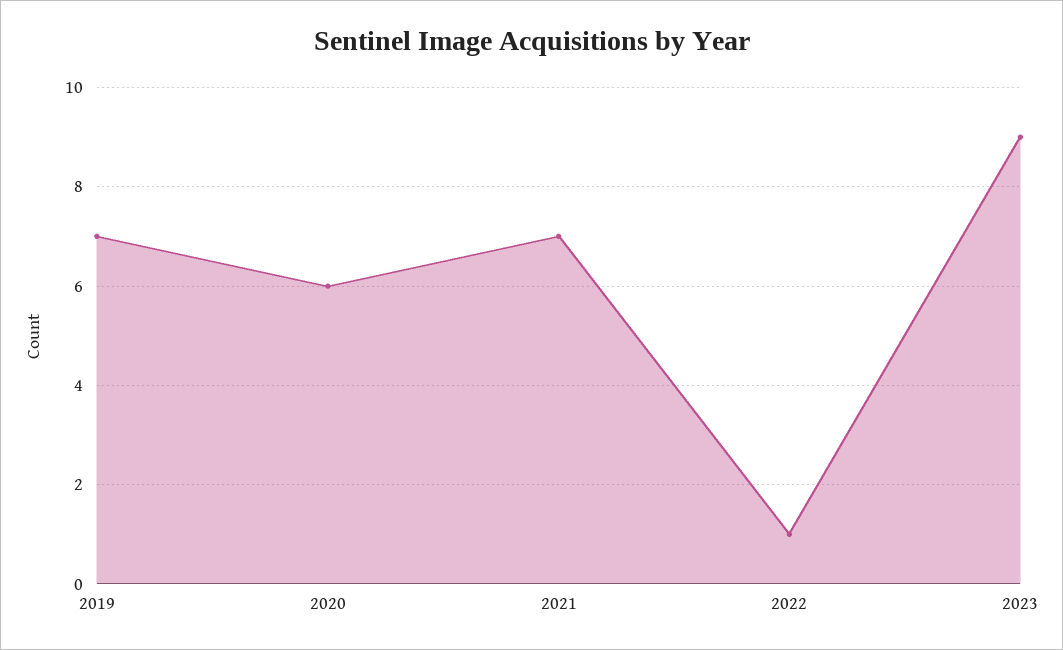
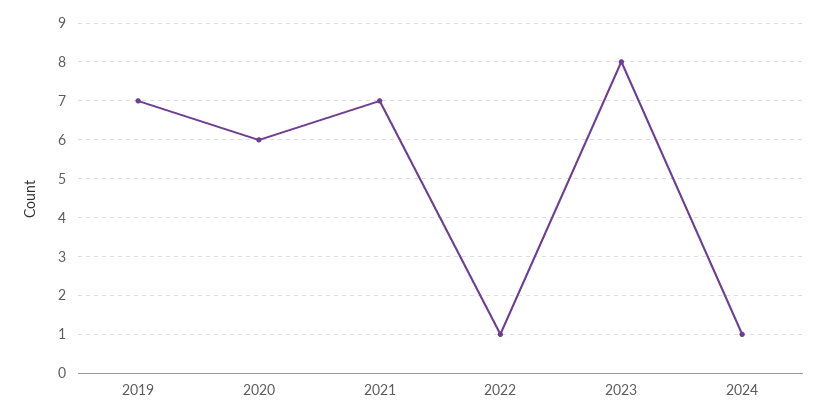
2023: 9 -> 8
2024: none -> 1

